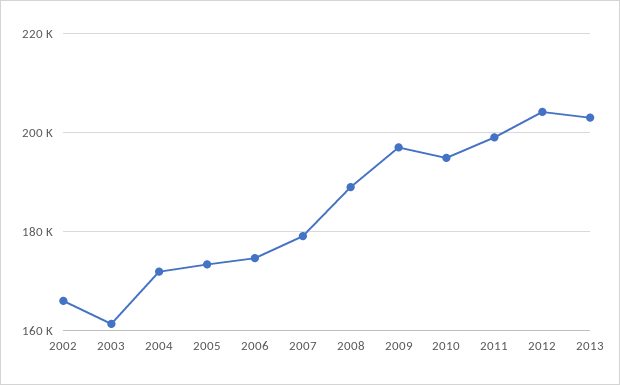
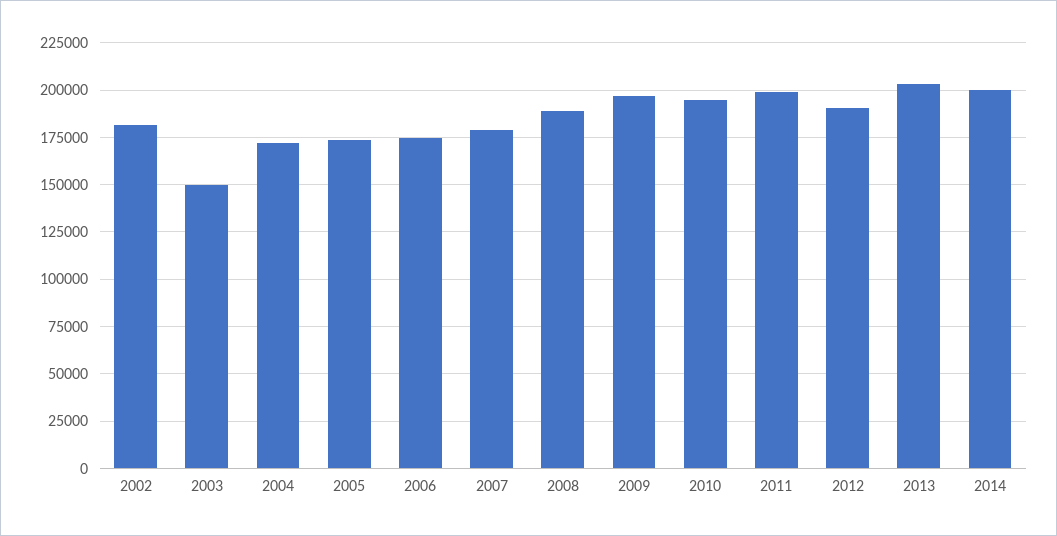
2002: 166000 -> 180000
2003: 162000 -> 150000
2012: 204000 -> 190000
2014: none -> 200000

